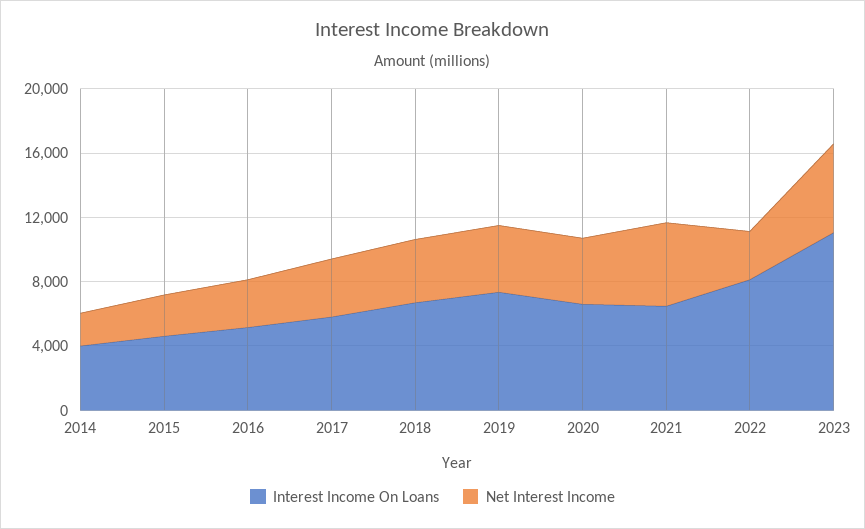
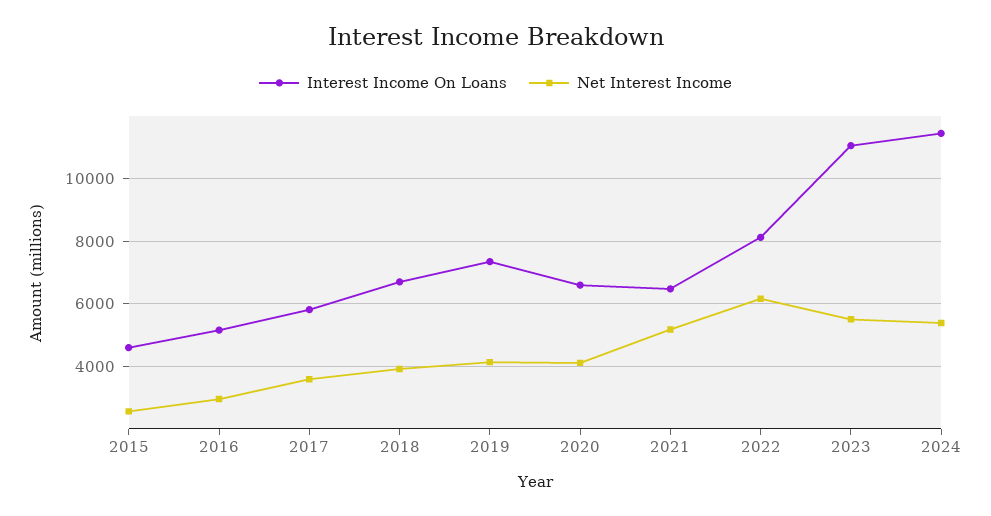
Interest Income On Loans, 2014: 4000 -> none
Net Interest Income, 2014: 2000 -> none
Net Interest Income, 2022: 3000 -> 6200
Interest Income On Loans, 2024: none -> 11400
Net Interest Income, 2024: none -> 5400

